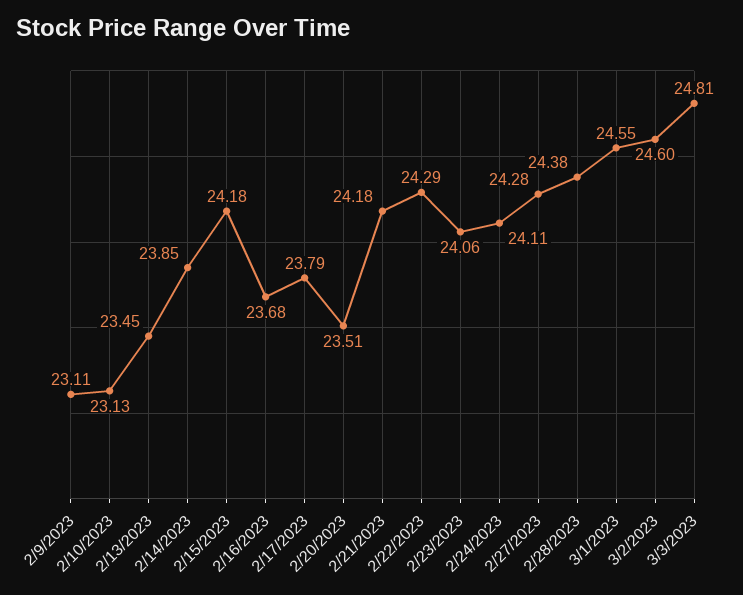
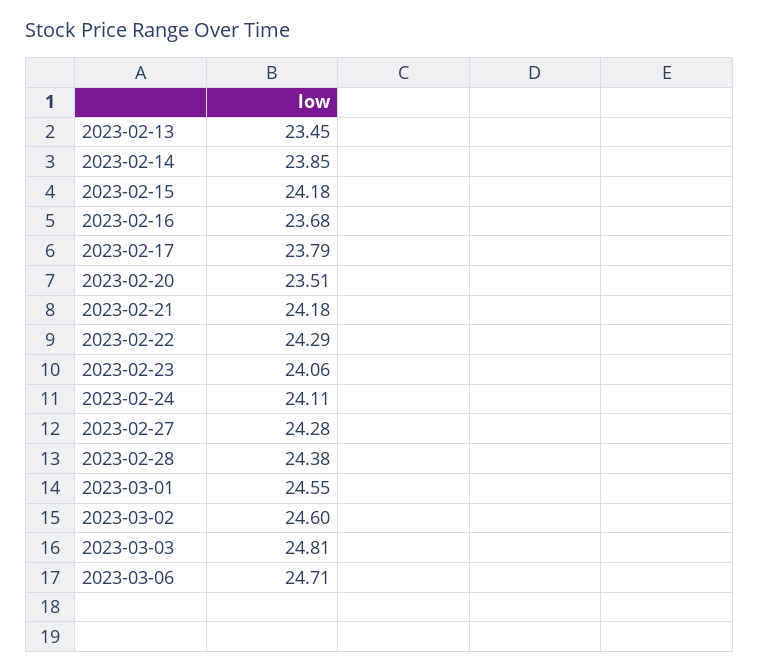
2/9/2023: 23.11 -> none
2/10/2023: 23.13 -> none
2023-03-06: none -> 24.71

